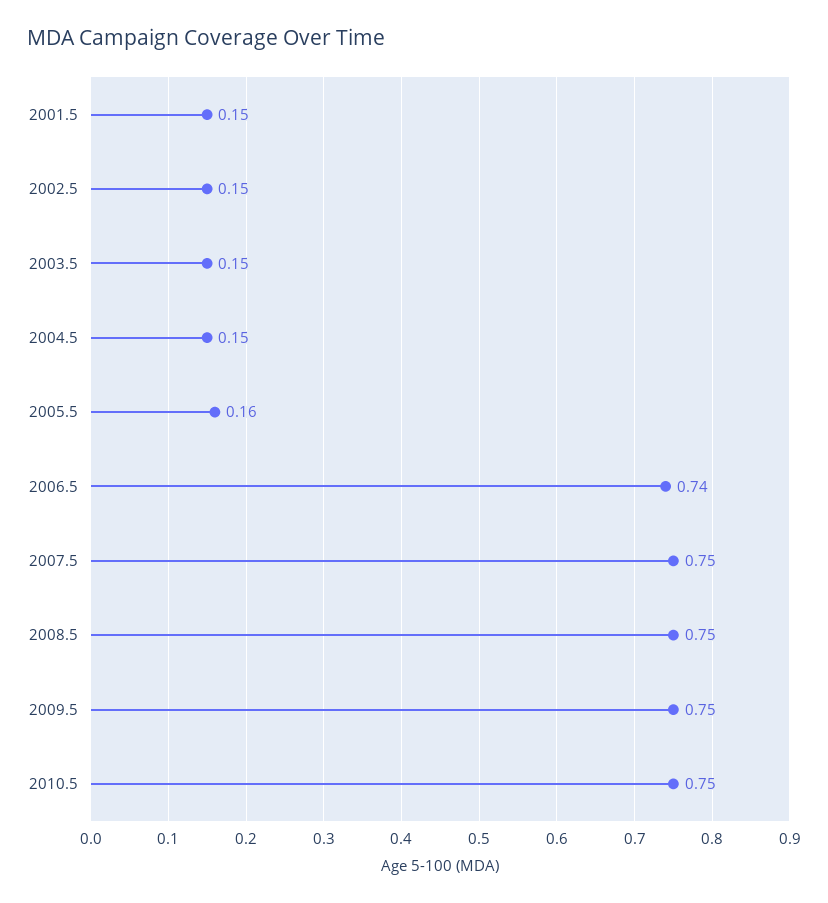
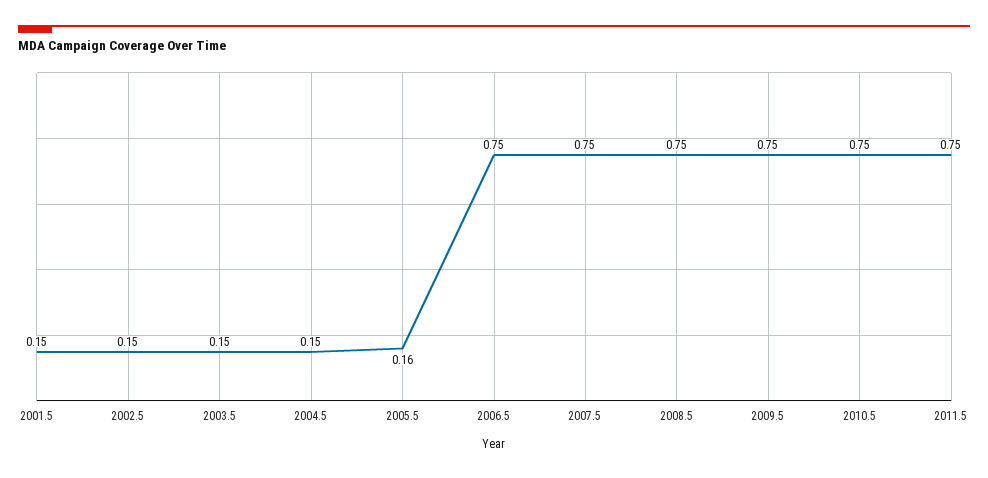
2006.5: 0.74 -> 0.75
2011.5: none -> 0.75

